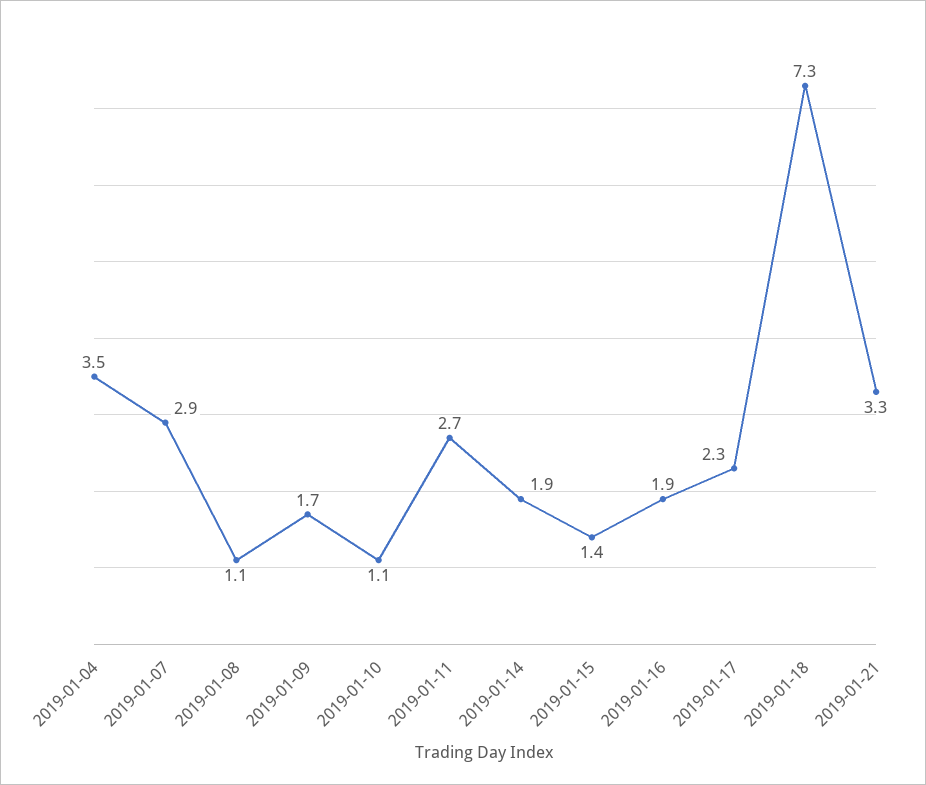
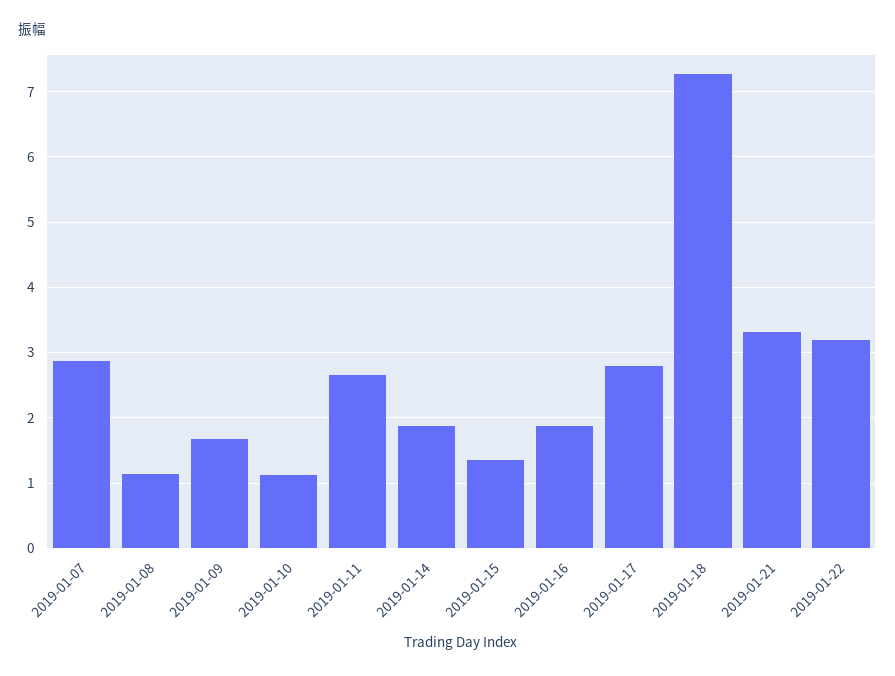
2019-01-04: 3.5 -> none
2019-01-17: 2.3 -> 2.8
2019-01-22: none -> 3.2

